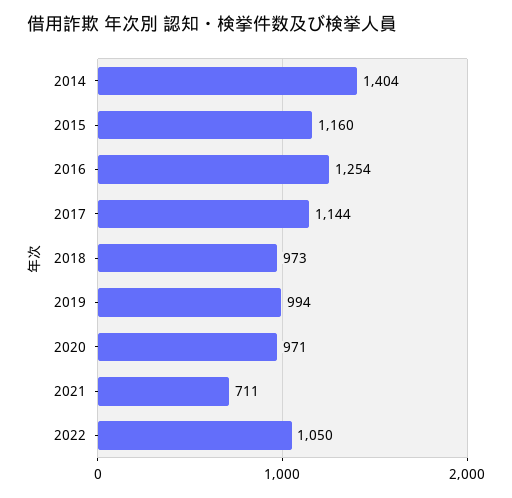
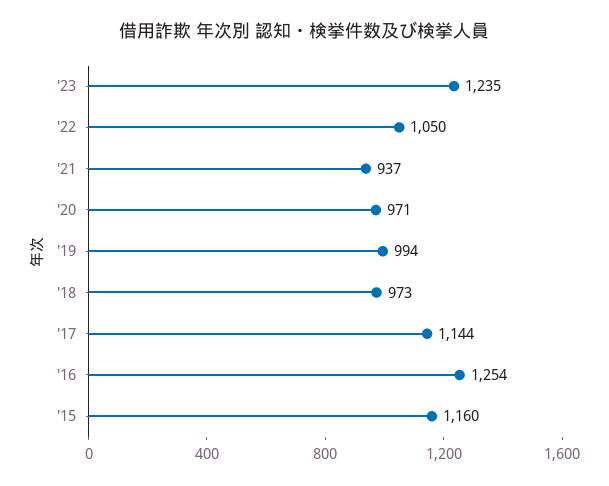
2014: 1404 -> none
2021: 711 -> 937
'23: none -> 1235

